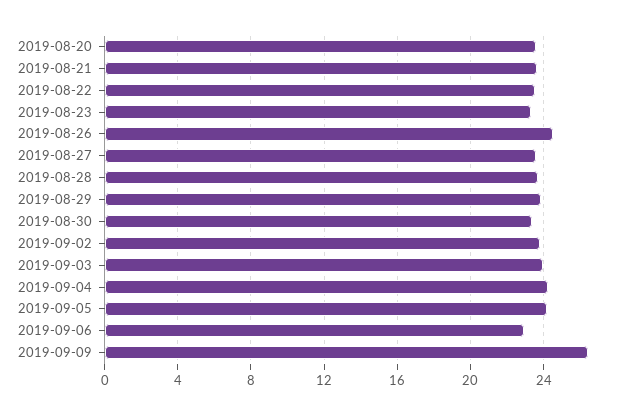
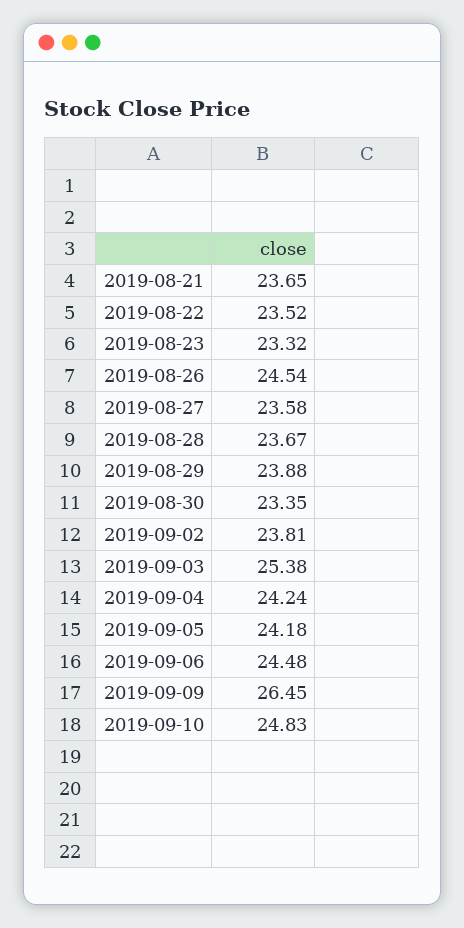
2019-08-20: 23.5 -> none
2019-09-03: 24 -> 25.38
2019-09-06: 23 -> 24.48
2019-09-10: none -> 24.83

